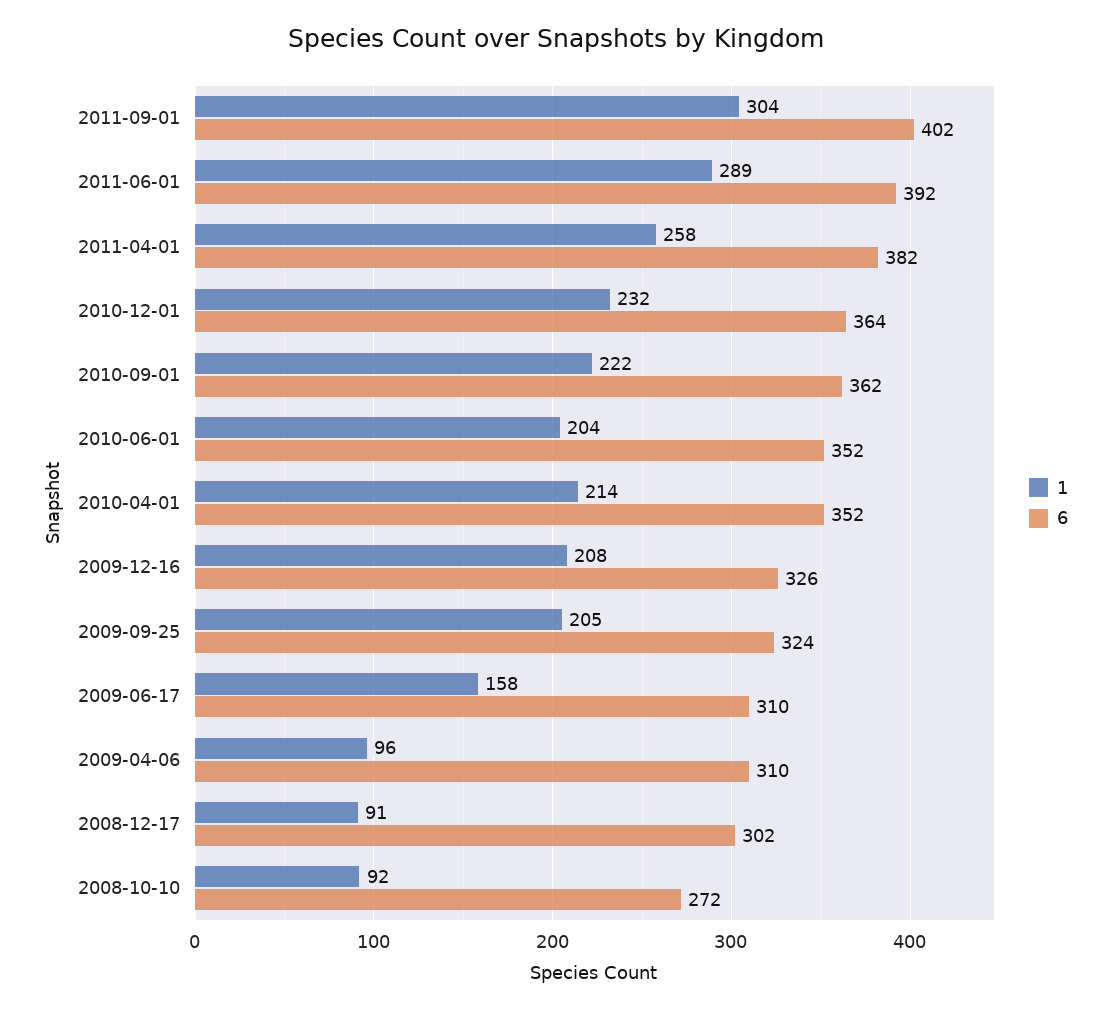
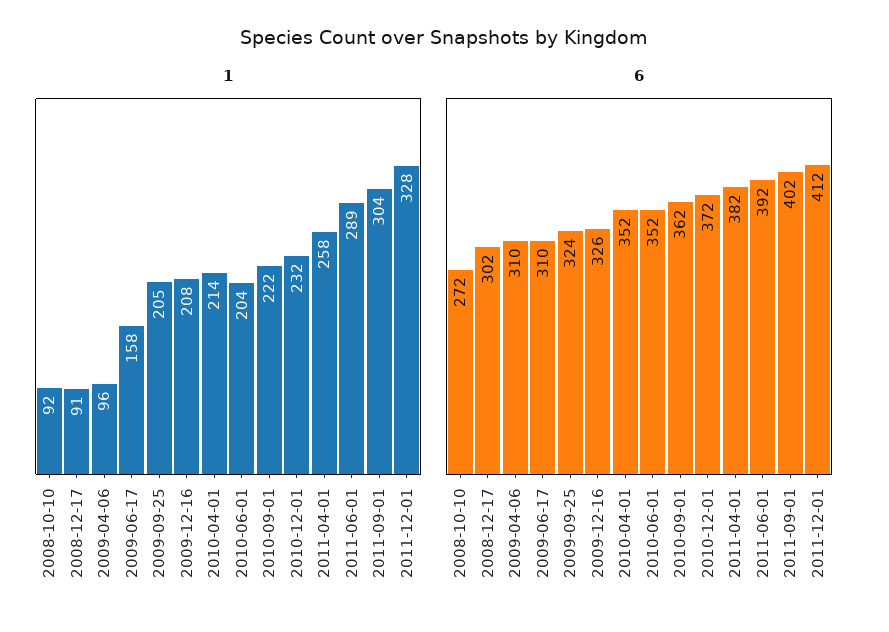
6, 2010-12-01: 364 -> 372
1, 2011-12-01: none -> 328
6, 2011-12-01: none -> 412

